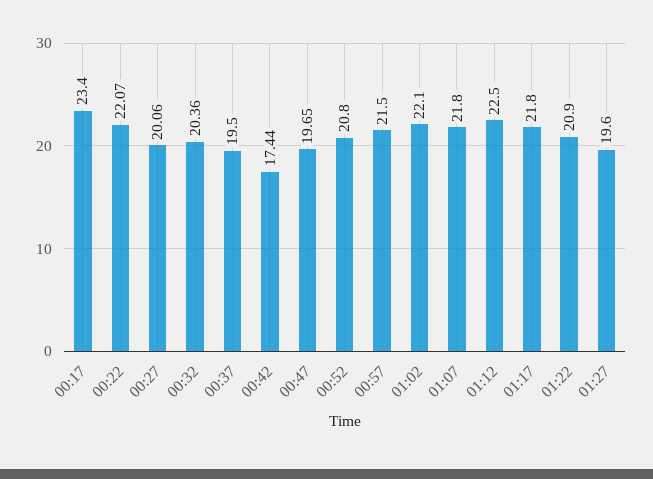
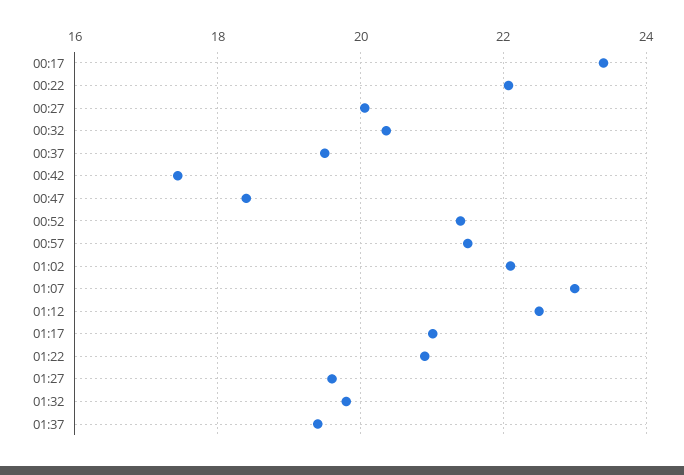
00:47: 19.65 -> 18.4
00:52: 20.8 -> 21.4
01:07: 21.8 -> 23
01:17: 21.8 -> 21
01:32: none -> 19.8
01:37: none -> 19.4

